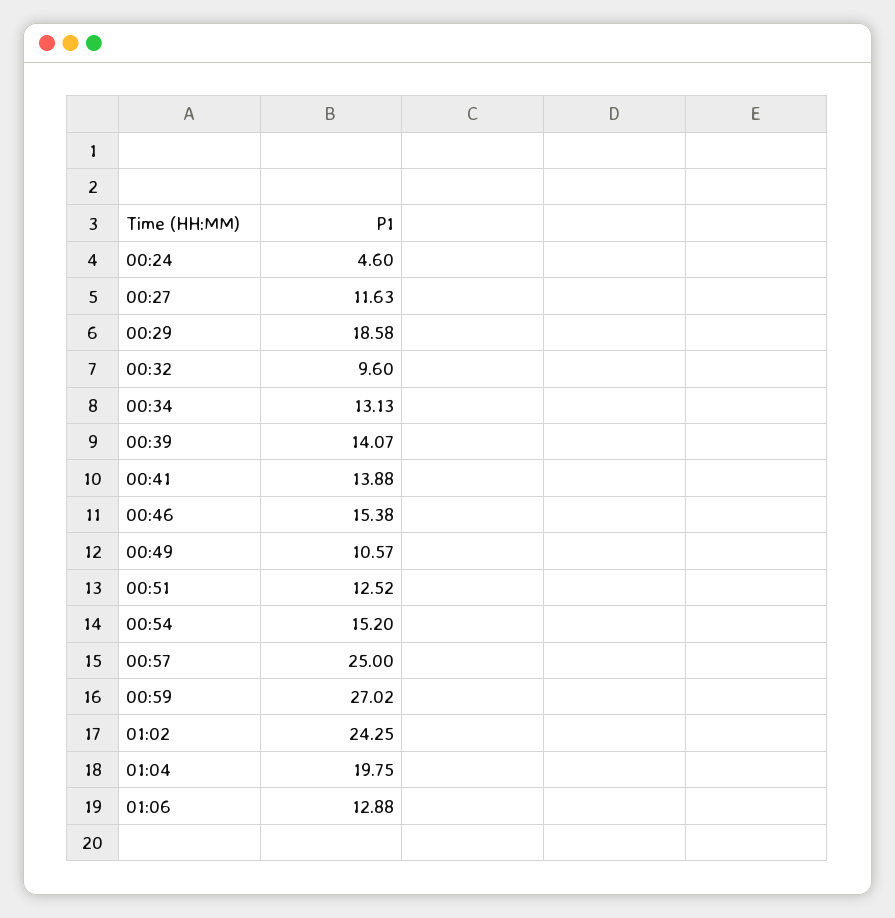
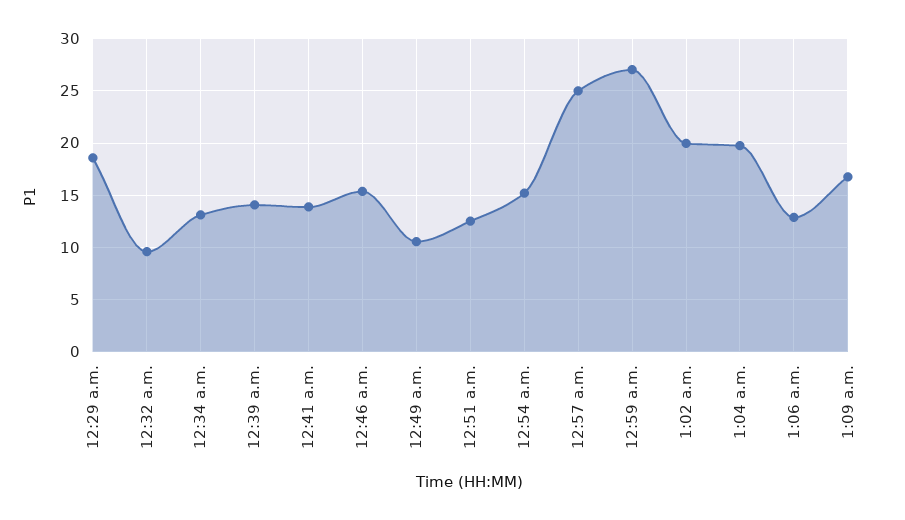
00:24: 4.6 -> none
00:27: 11.63 -> none
01:02: 24.25 -> 20
1:09 a.m.: none -> 17

